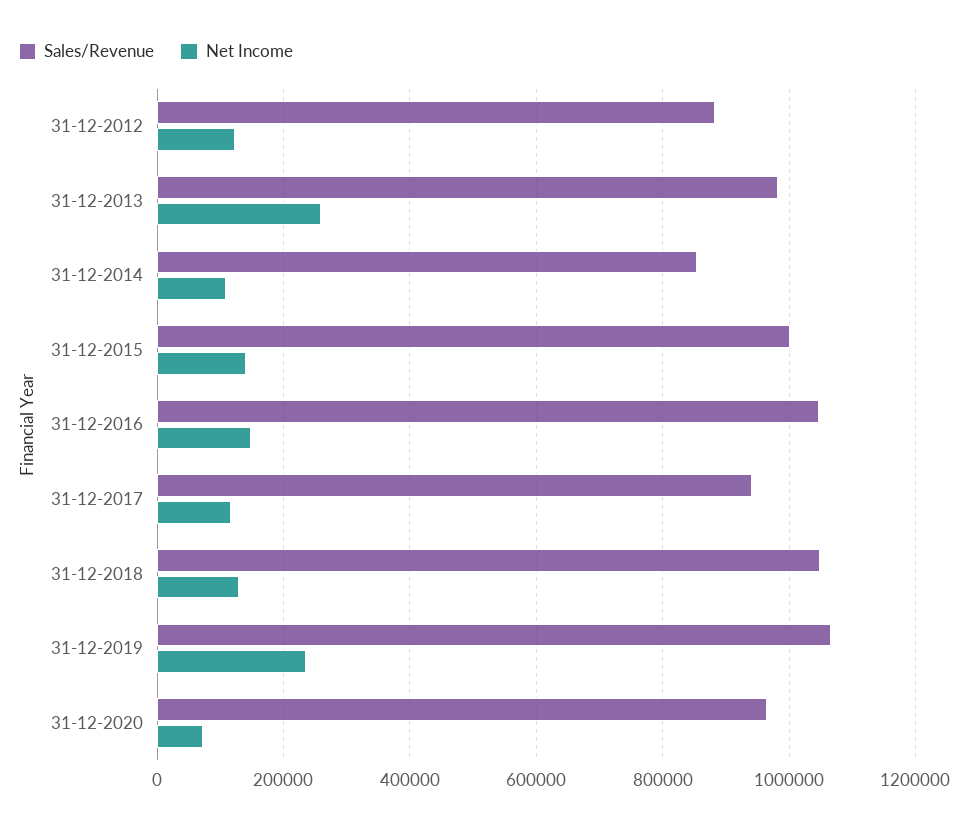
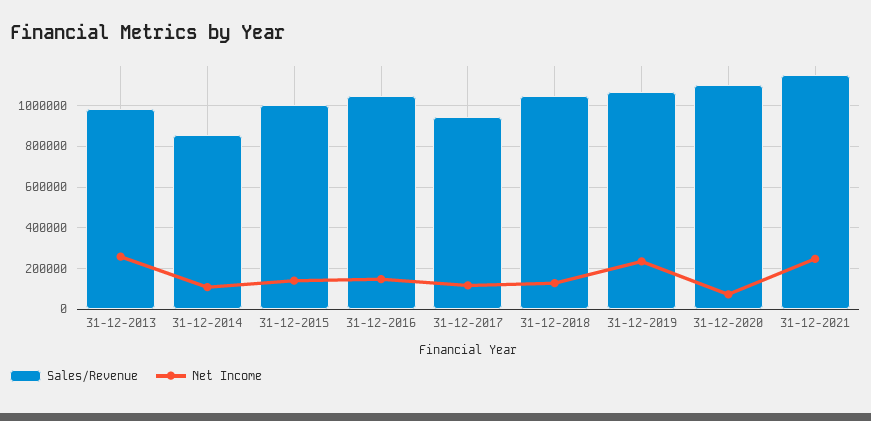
Sales/Revenue, 31-12-2012: 880000 -> none
Net Income, 31-12-2012: 120000 -> none
Sales/Revenue, 31-12-2020: 960000 -> 1100000
Sales/Revenue, 31-12-2021: none -> 1150000
Net Income, 31-12-2021: none -> 250000

